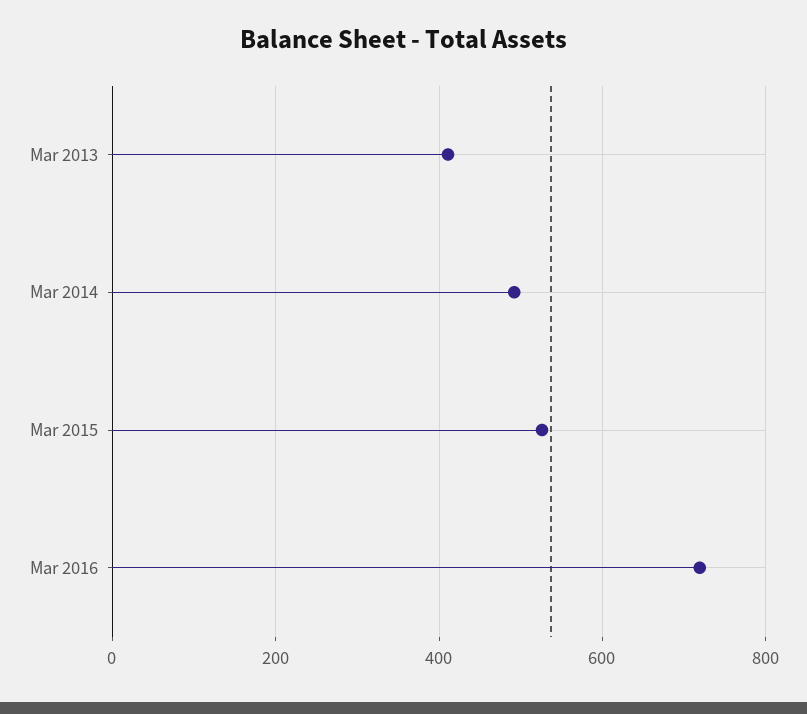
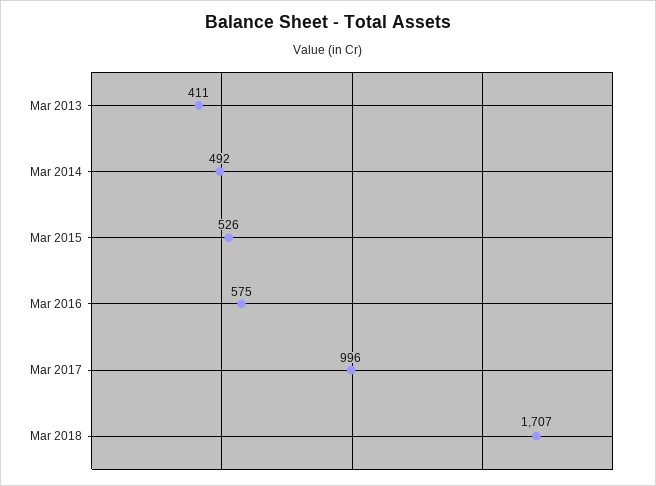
Mar 2016: 720 -> 575
Mar 2017: none -> 996
Mar 2018: none -> 1707

